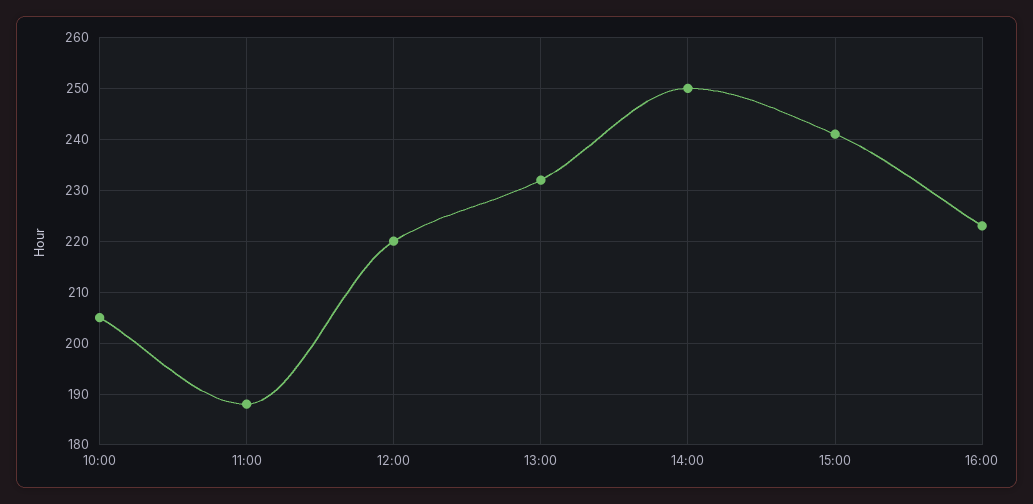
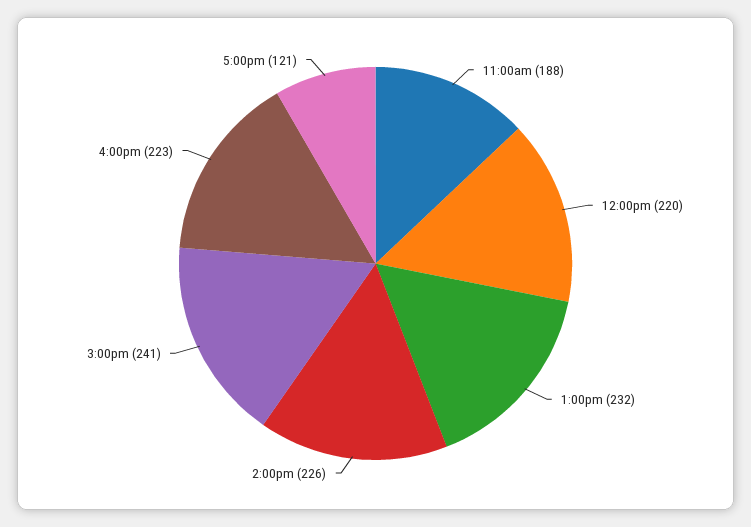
10:00: 205 -> none
14:00: 250 -> 226
5:00pm: none -> 121

